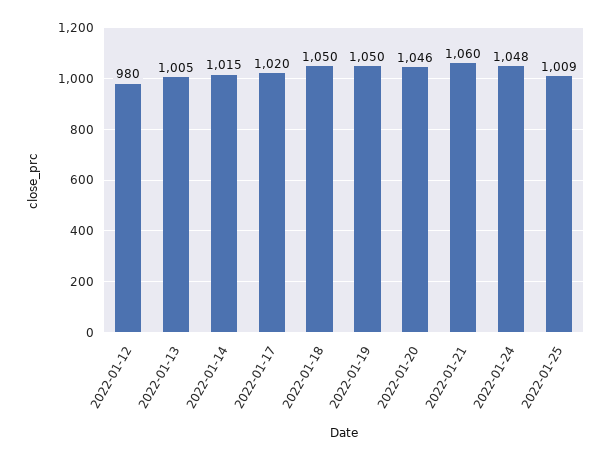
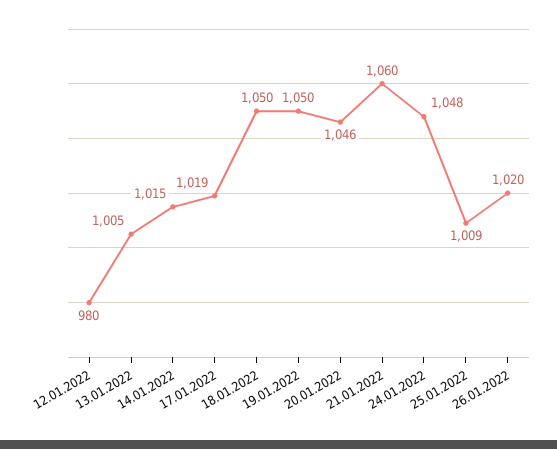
2022-01-17: 1020 -> 1019
26.01.2022: none -> 1020

